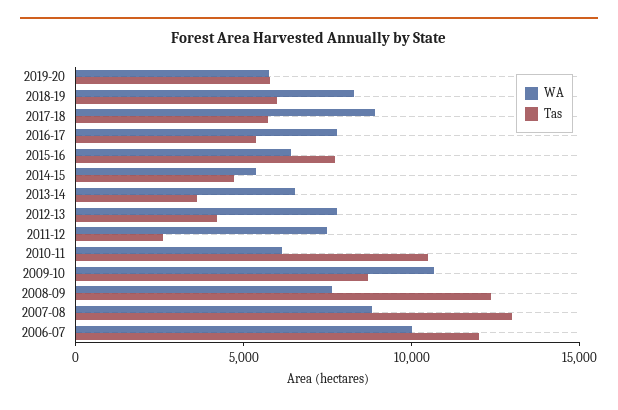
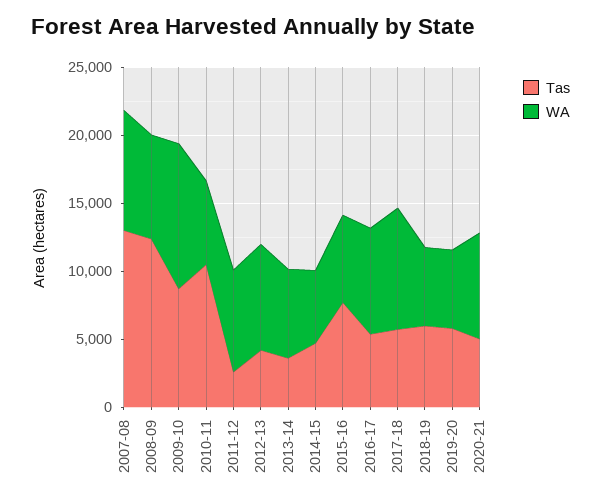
WA, 2018-19: 8000 -> 6000
WA, 2006-07: 10000 -> none
Tas, 2006-07: 12000 -> none
Tas, 2020-21: none -> 5000
WA, 2020-21: none -> 8000

